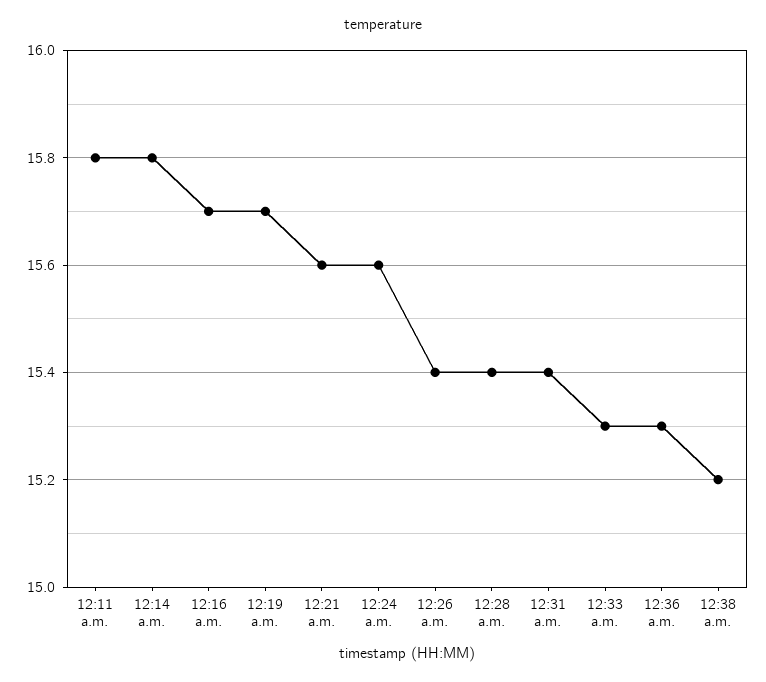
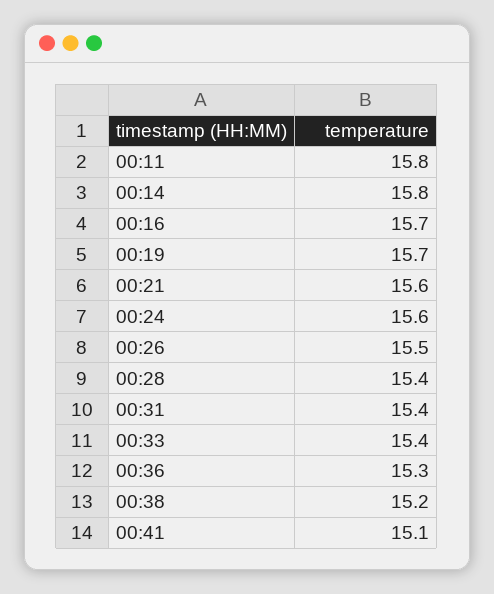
12:26 a.m.: 15.4 -> 15.5
12:33 a.m.: 15.3 -> 15.4
00:41: none -> 15.1

